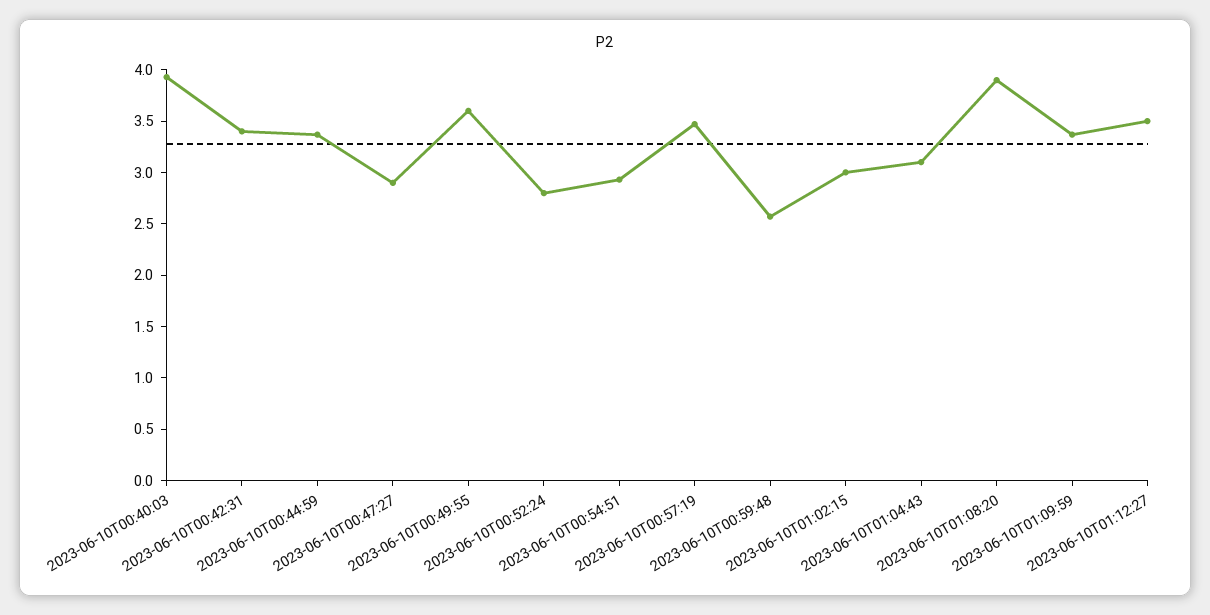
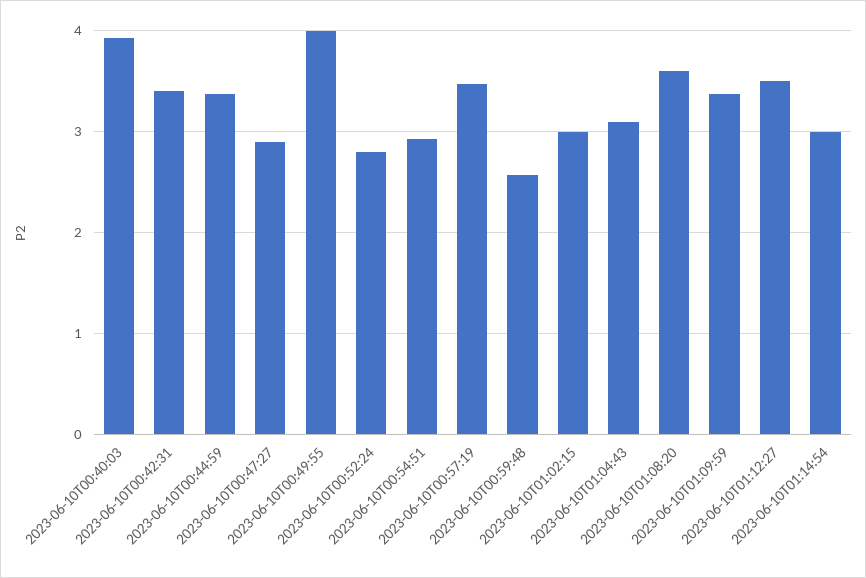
2023-06-10T00:49:55: 3.6 -> 4
2023-06-10T01:08:20: 3.9 -> 3.6
2023-06-10T01:14:54: none -> 3

